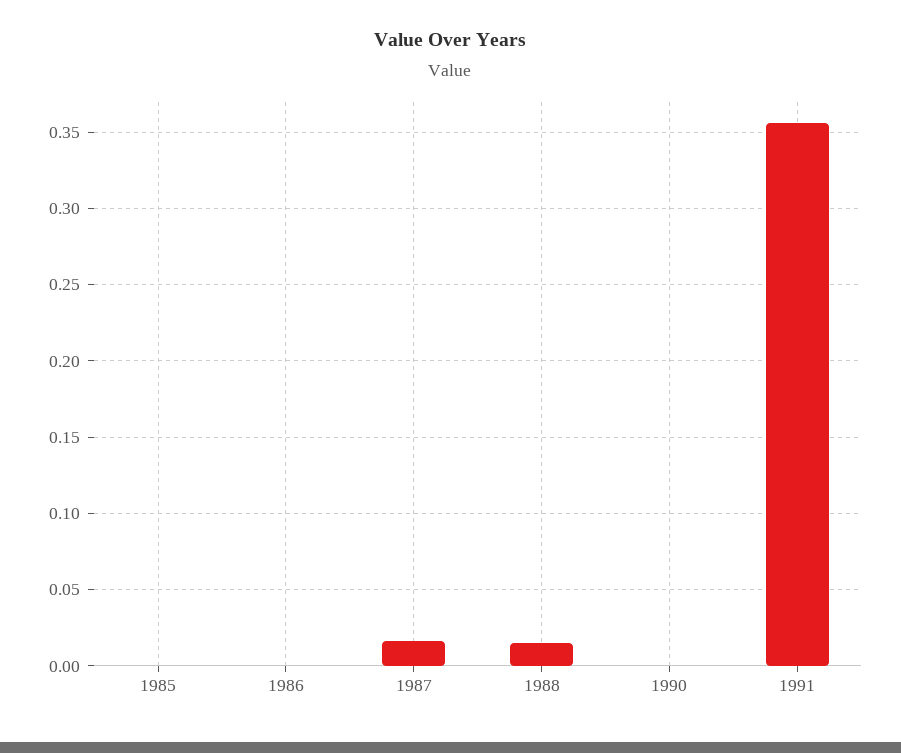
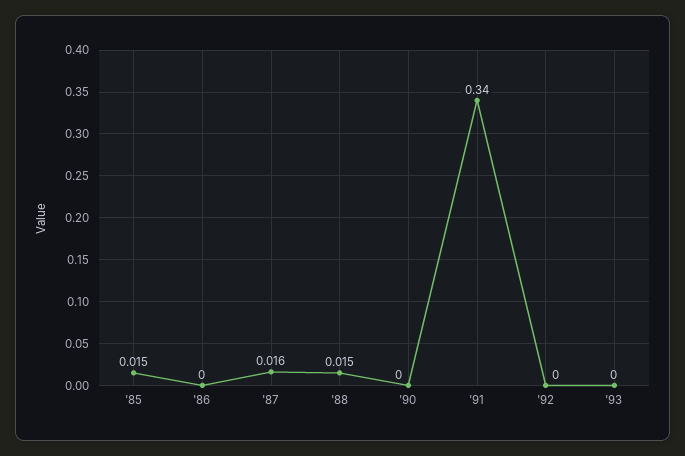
1985: 0 -> 0.015
1991: 0.355 -> 0.34
'92: none -> 0
'93: none -> 0

